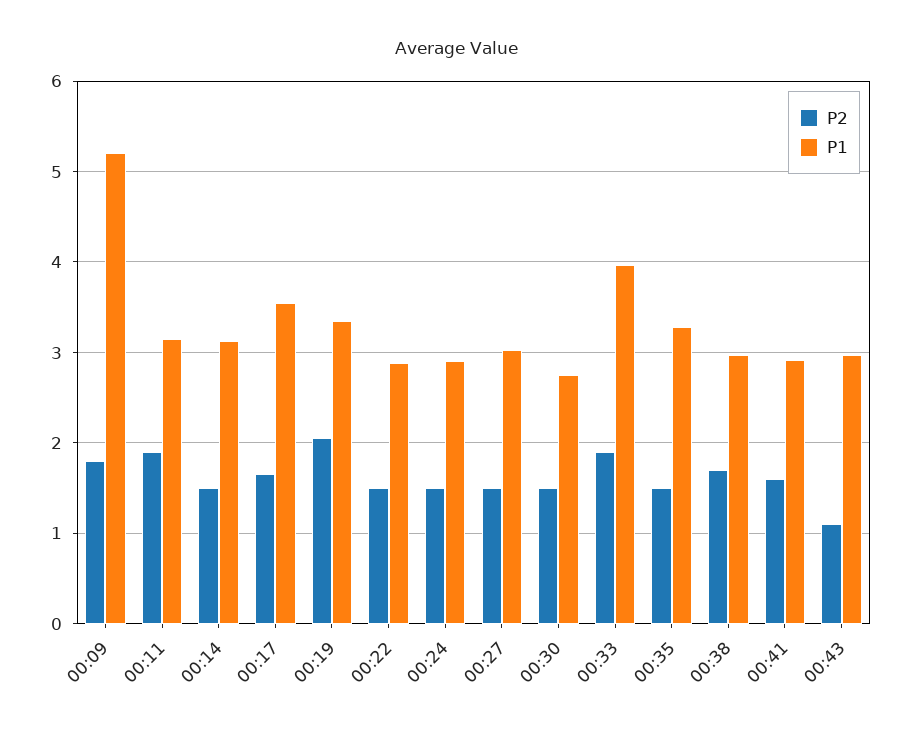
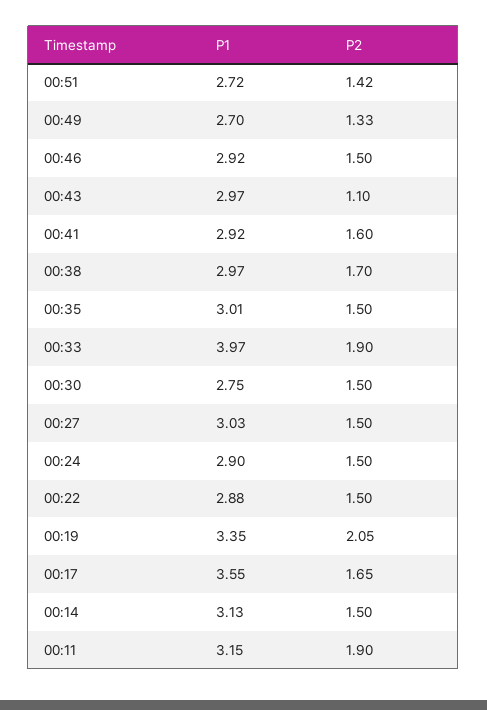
P2, 00:09: 1.8 -> none
P1, 00:09: 5.2 -> none
P1, 00:35: 3.3 -> 3.01
P1, 00:51: none -> 2.72
P2, 00:51: none -> 1.42
P1, 00:49: none -> 2.7
P2, 00:49: none -> 1.33
P1, 00:46: none -> 2.92
P2, 00:46: none -> 1.5

